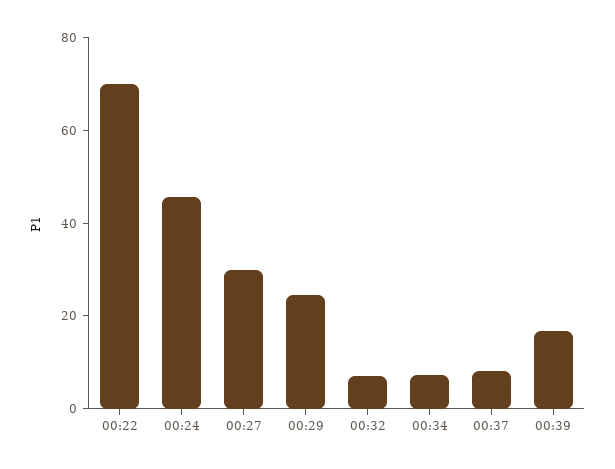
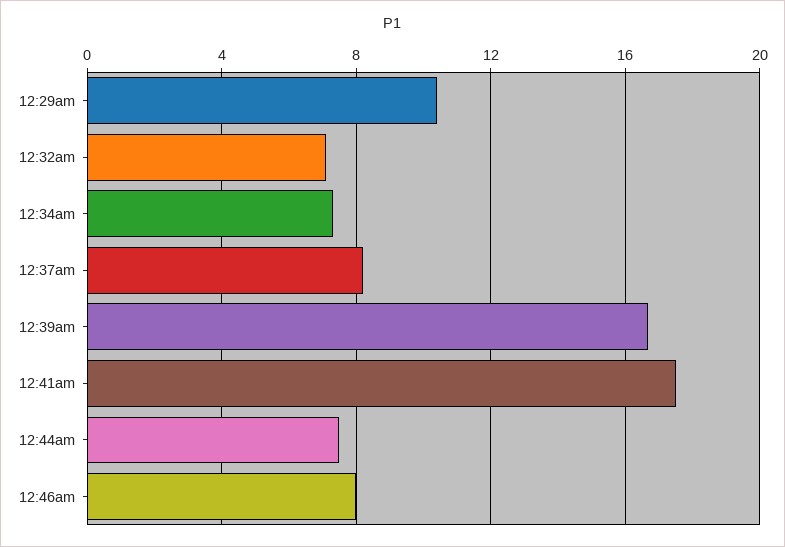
00:22: 70 -> none
00:24: 45 -> none
00:27: 30 -> none
00:29: 25 -> 10.5
12:41am: none -> 17.5
12:44am: none -> 7.5
12:46am: none -> 8

